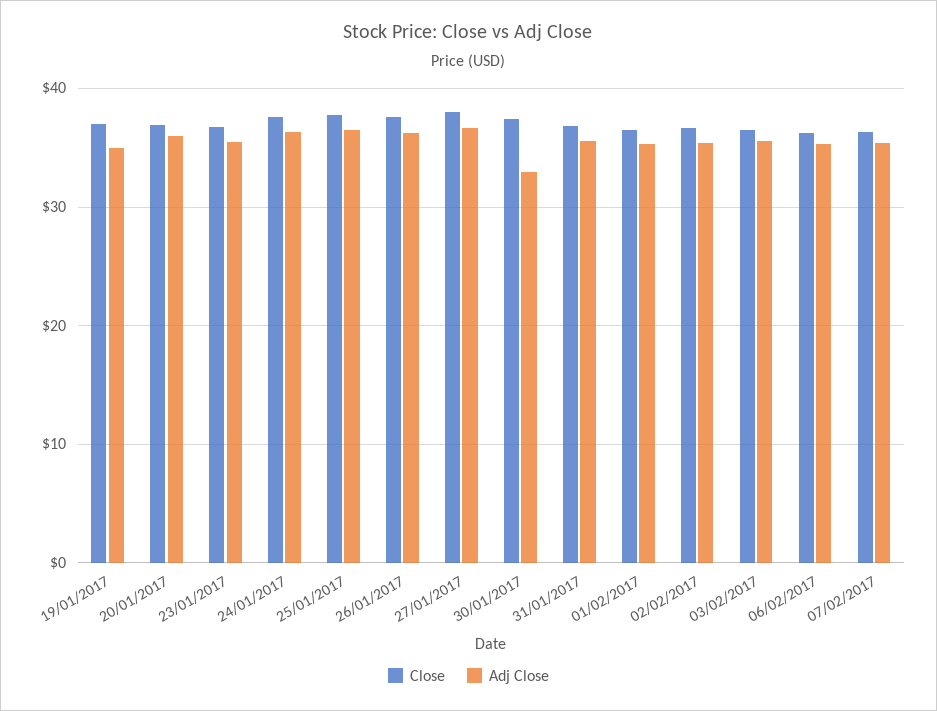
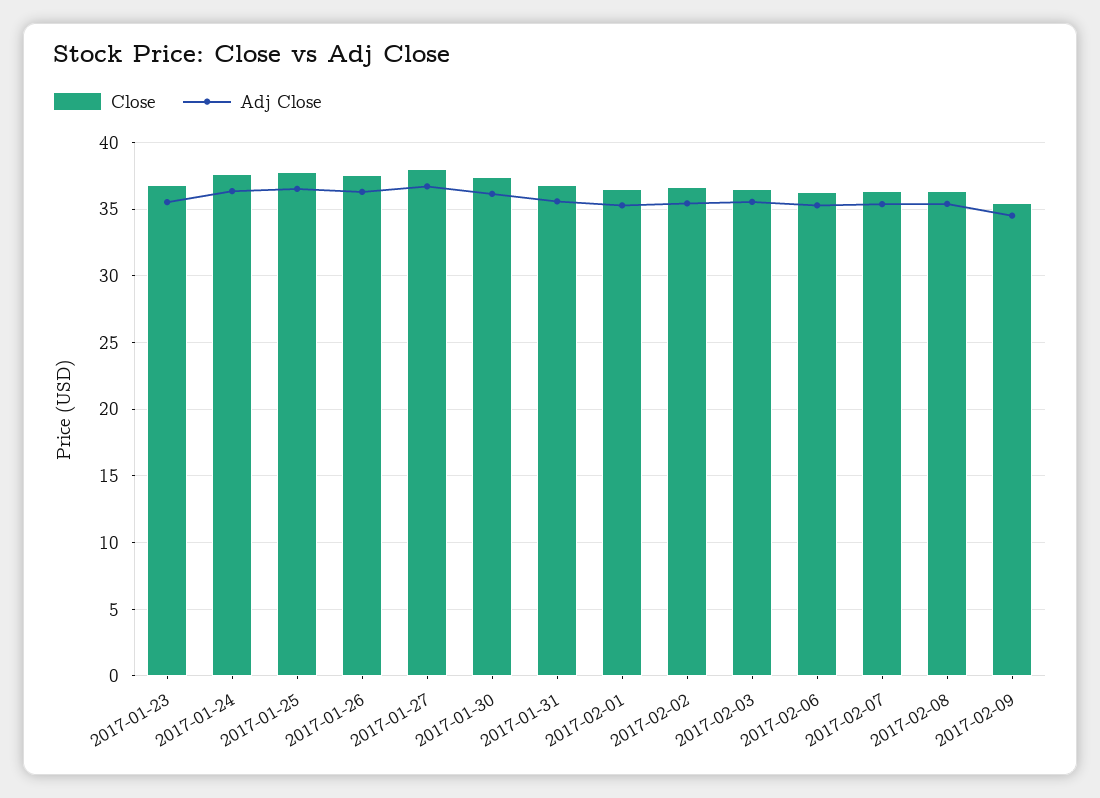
Close, 19/01/2017: 37 -> none
Adj Close, 19/01/2017: 35 -> none
Close, 20/01/2017: 37 -> none
Adj Close, 20/01/2017: 36 -> none
Adj Close, 30/01/2017: 33 -> 36
Close, 2017-02-08: none -> 36.5
Adj Close, 2017-02-08: none -> 35.5
Close, 2017-02-09: none -> 35.5
Adj Close, 2017-02-09: none -> 34.5

